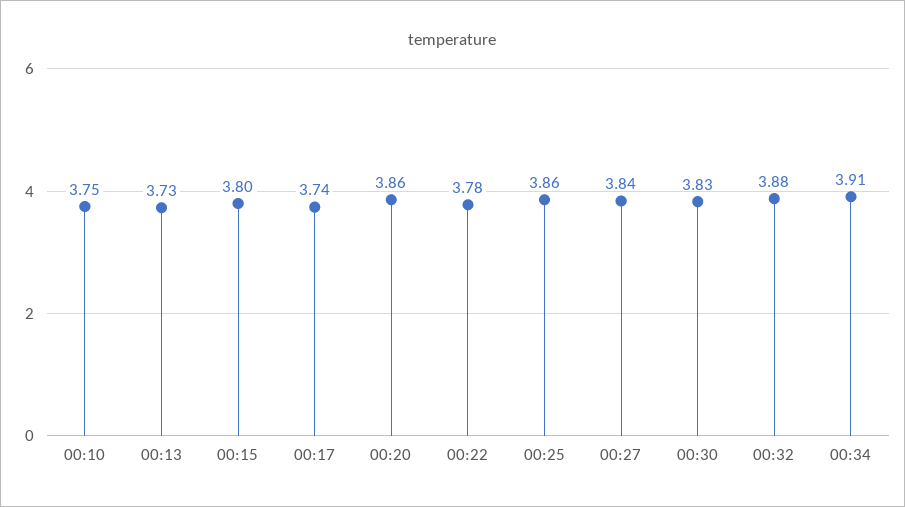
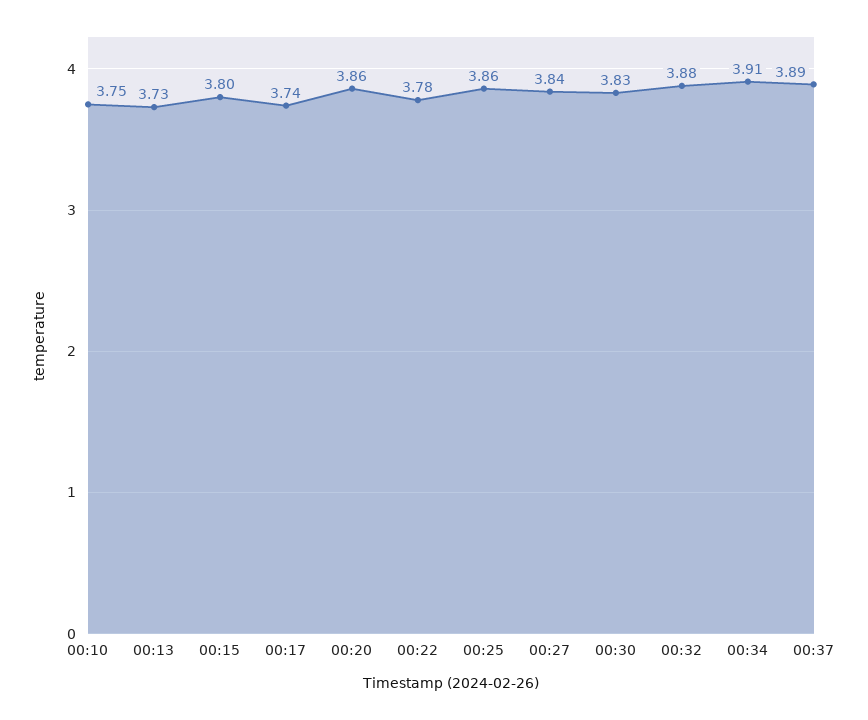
00:37: none -> 3.89

